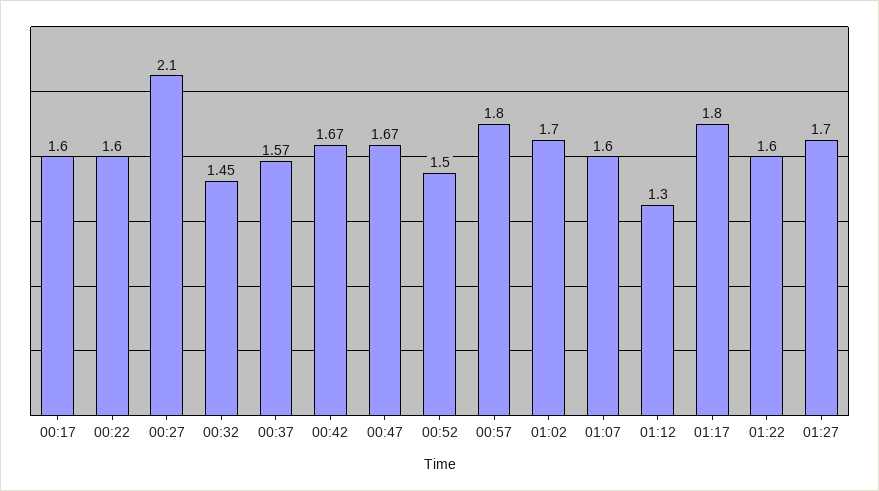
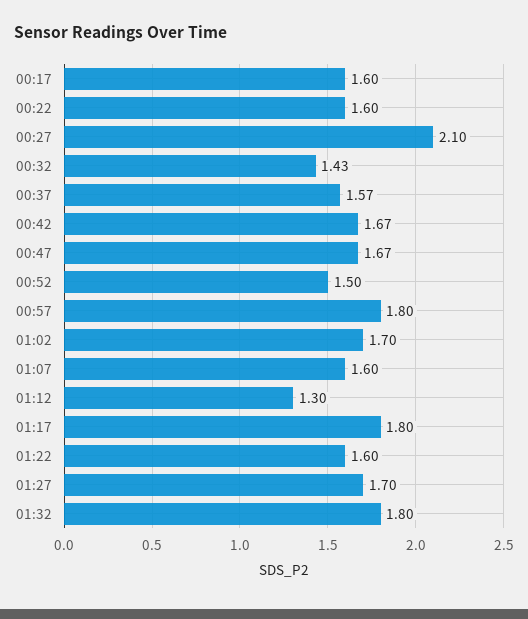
00:32: 1.45 -> 1.43
01:32: none -> 1.8

